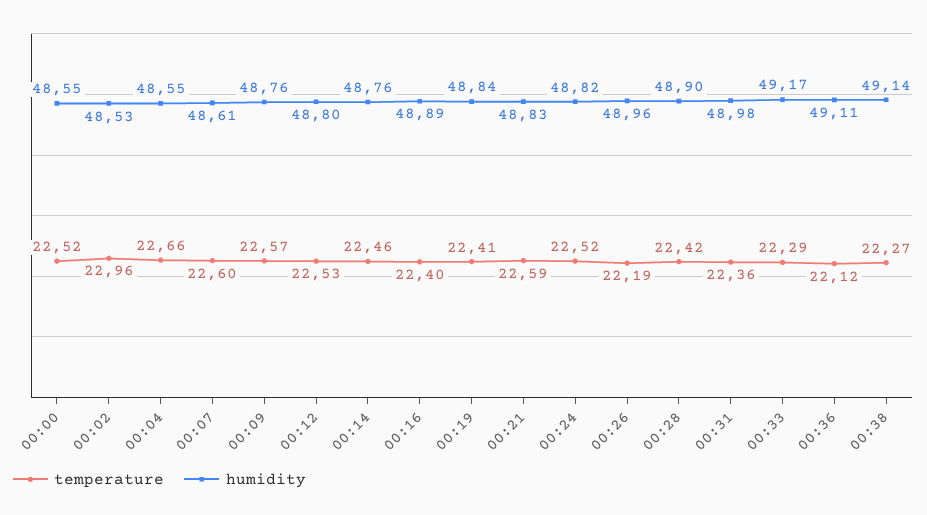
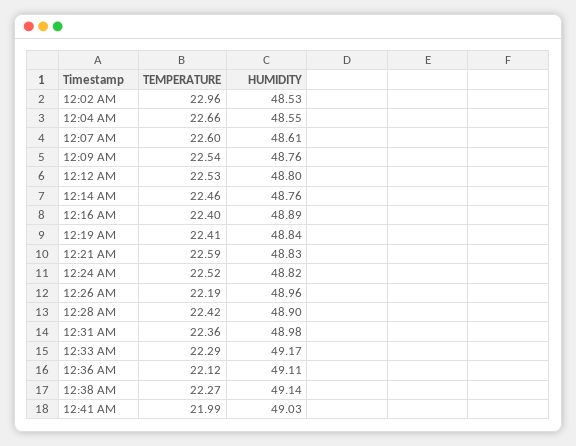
temperature, 00:00: 22.52 -> none
humidity, 00:00: 48.55 -> none
temperature, 00:09: 22.57 -> 22.54
temperature, 12:41 AM: none -> 21.99
humidity, 12:41 AM: none -> 49.03

